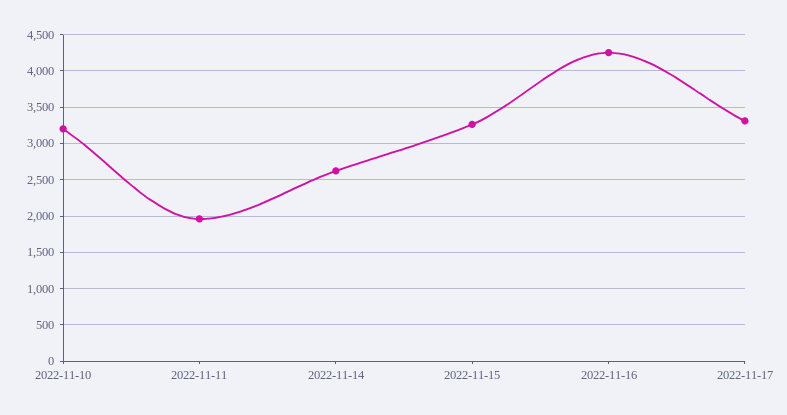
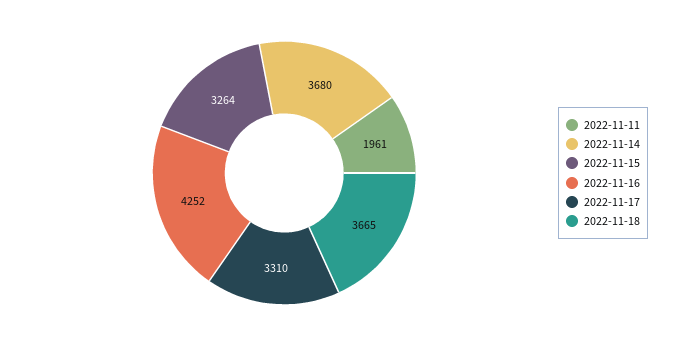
2022-11-10: 3200 -> none
2022-11-14: 2600 -> 3680
2022-11-18: none -> 3665

